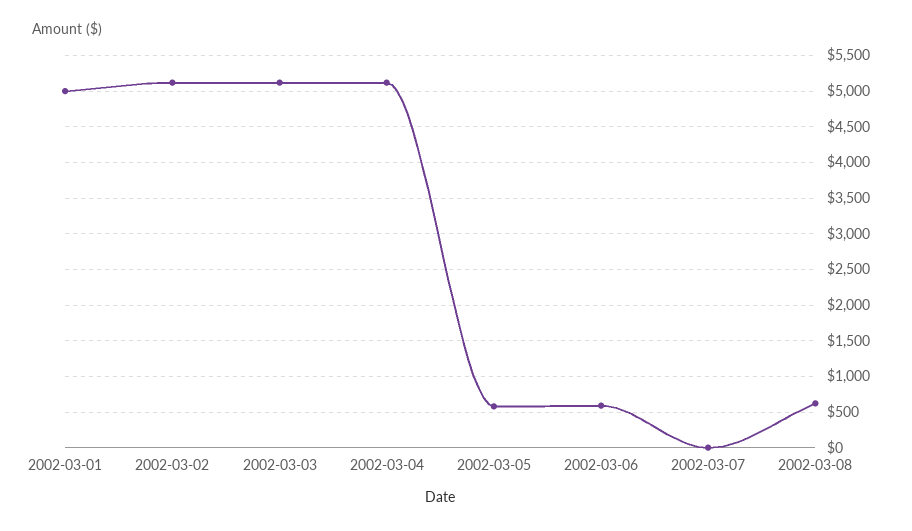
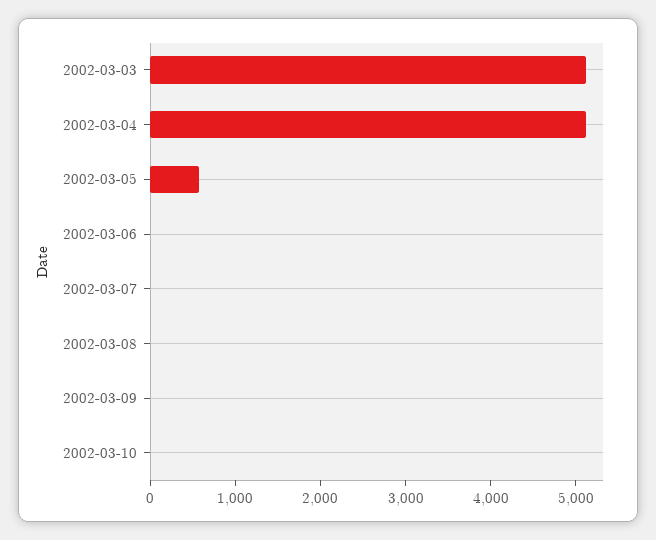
2002-03-01: 5000 -> none
2002-03-02: 5100 -> none
2002-03-06: 600 -> 0
2002-03-08: 600 -> 0
2002-03-09: none -> 0
2002-03-10: none -> 0

